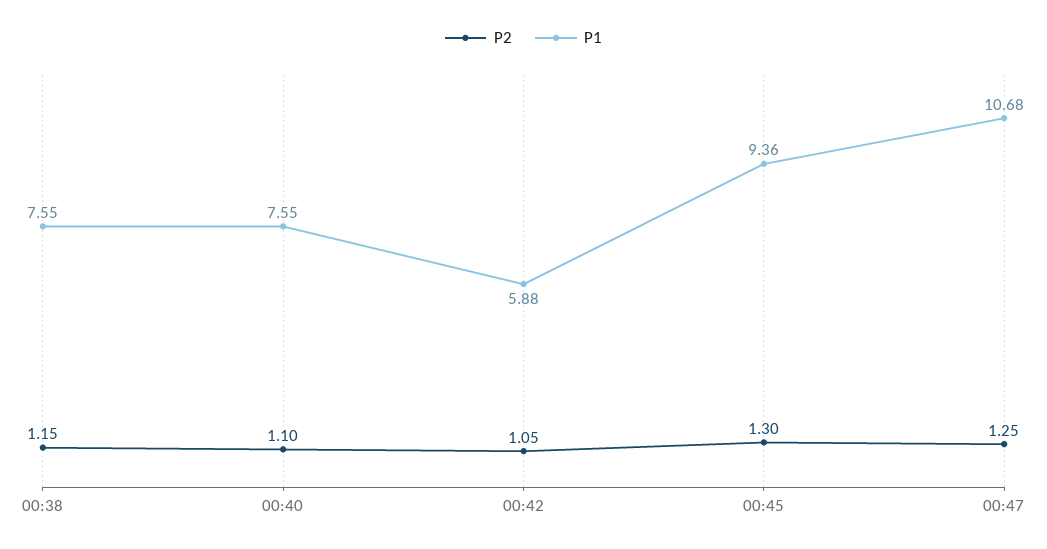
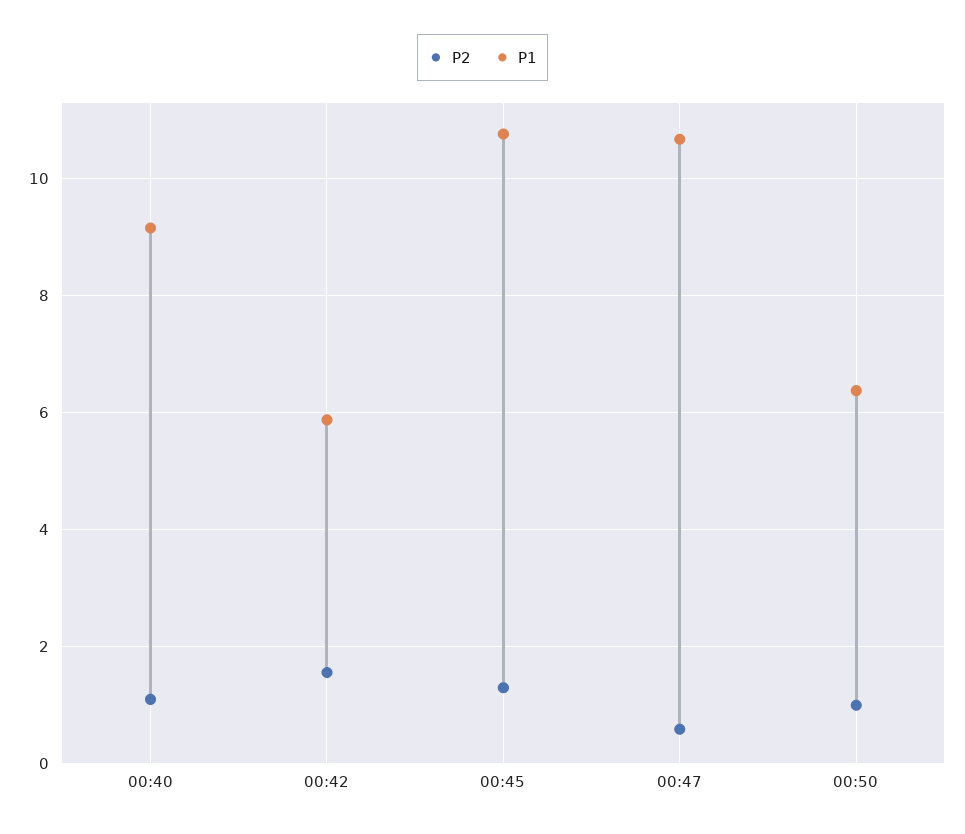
P2, 00:38: 1.15 -> none
P1, 00:38: 7.55 -> none
P1, 00:40: 7.55 -> 9.2
P2, 00:42: 1.05 -> 1.6
P1, 00:45: 9.36 -> 10.8
P2, 00:47: 1.25 -> 0.6
P2, 00:50: none -> 1
P1, 00:50: none -> 6.4

